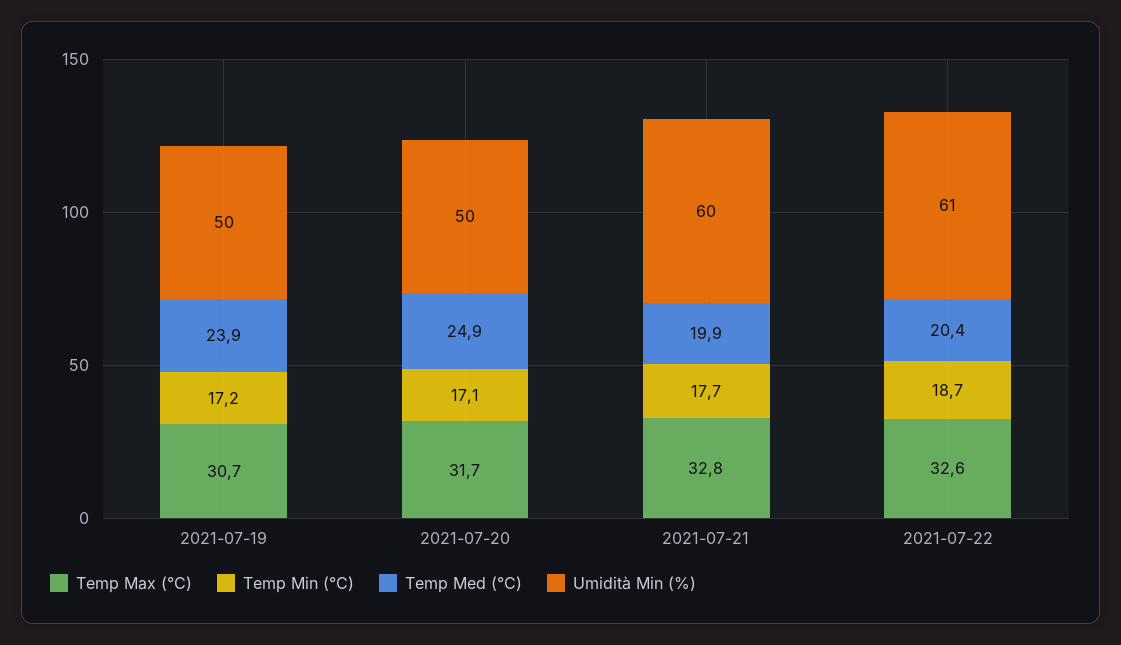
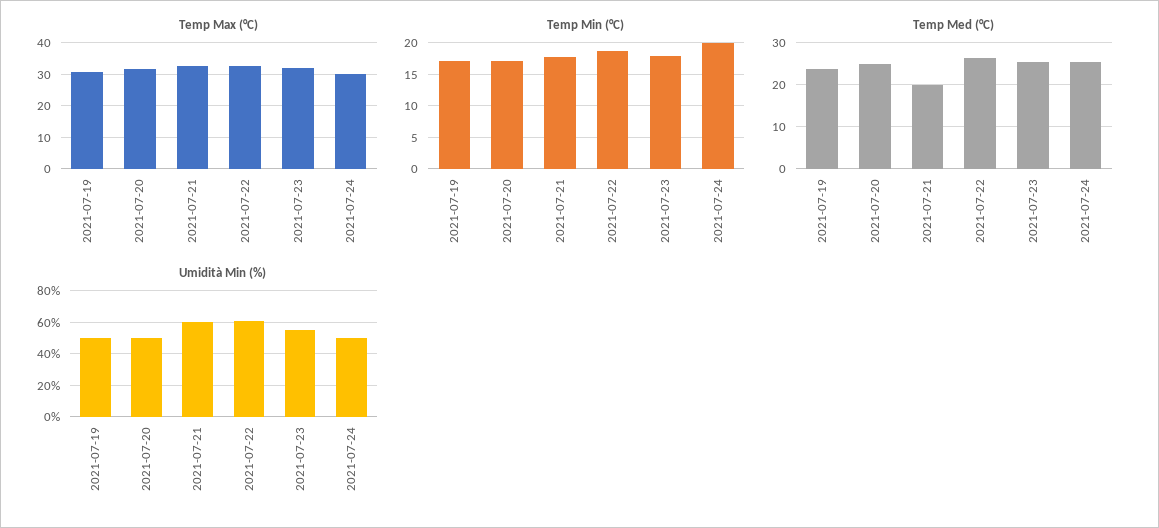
Temp Med (°C), 2021-07-22: 20.4 -> 26
Temp Max (°C), 2021-07-23: none -> 32
Temp Max (°C), 2021-07-24: none -> 30
Temp Min (°C), 2021-07-23: none -> 18
Temp Min (°C), 2021-07-24: none -> 20
Temp Med (°C), 2021-07-23: none -> 26
Temp Med (°C), 2021-07-24: none -> 26
Umidità Min (%), 2021-07-23: none -> 55
Umidità Min (%), 2021-07-24: none -> 50

